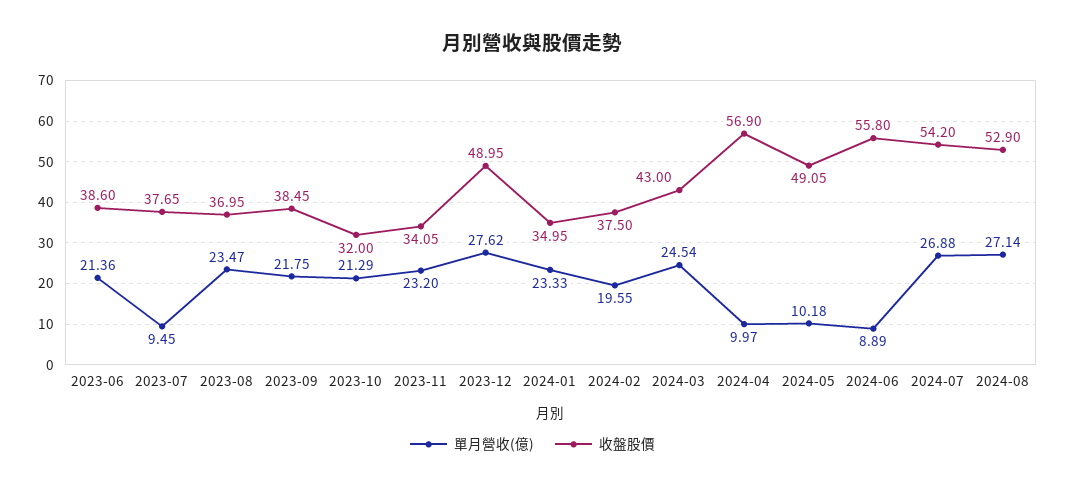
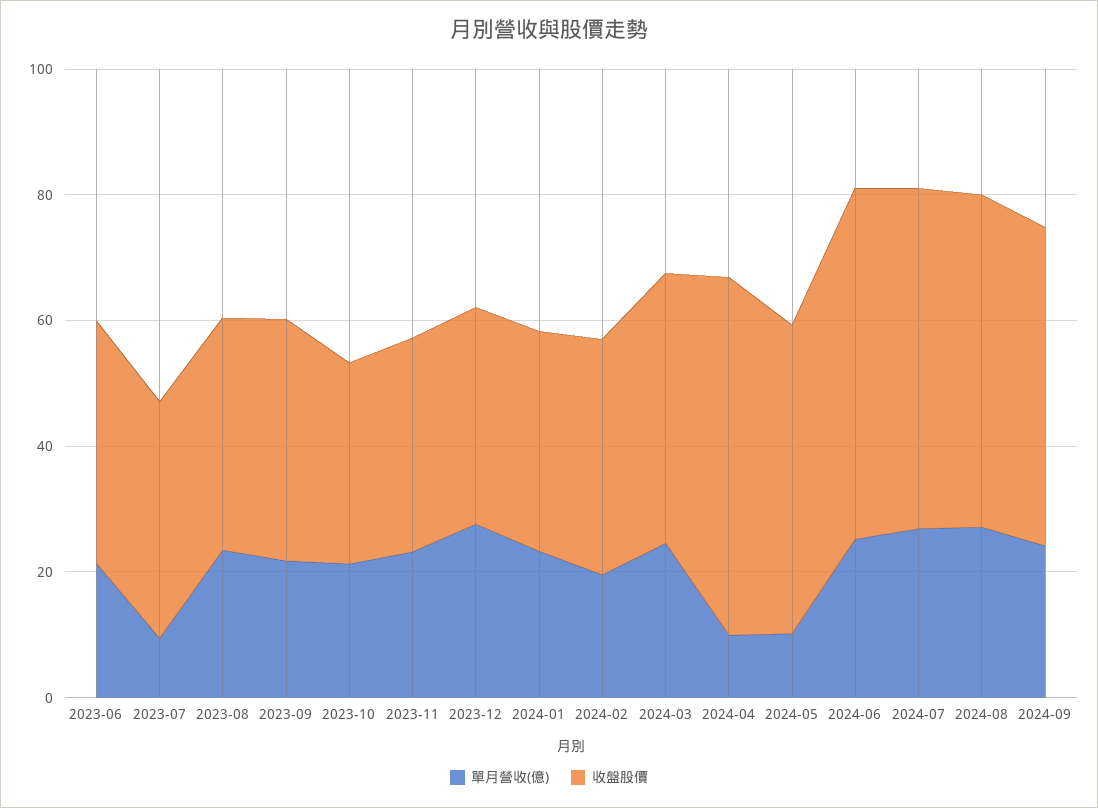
收盤股價, 2023-12: 48.95 -> 35
單月營收(億), 2024-06: 8.89 -> 25
單月營收(億), 2024-09: none -> 25
收盤股價, 2024-09: none -> 50

